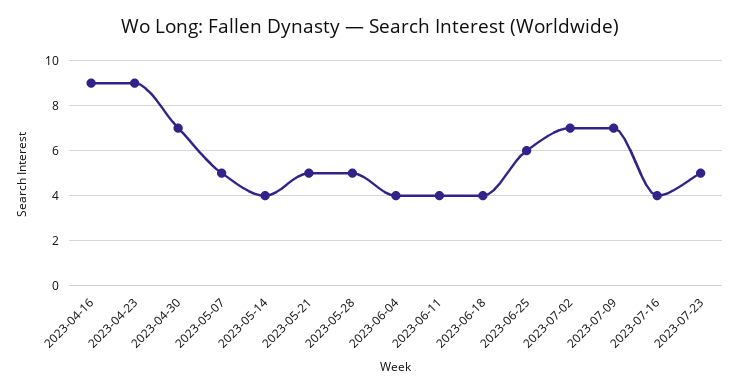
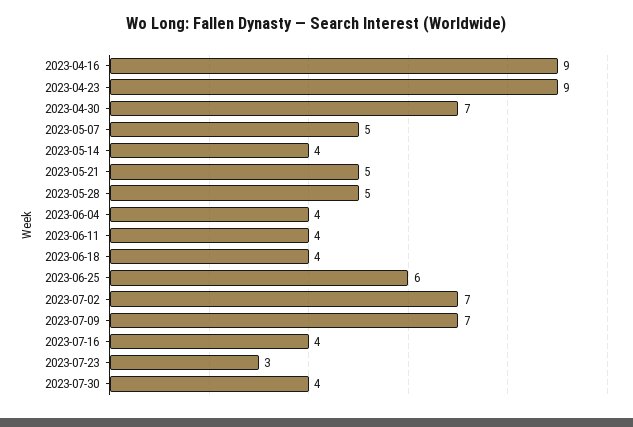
2023-07-23: 5 -> 3
2023-07-30: none -> 4

